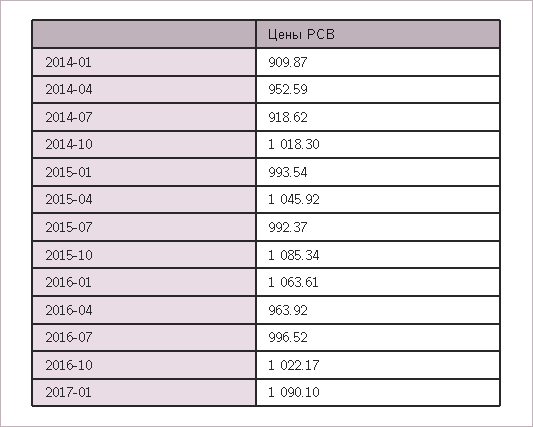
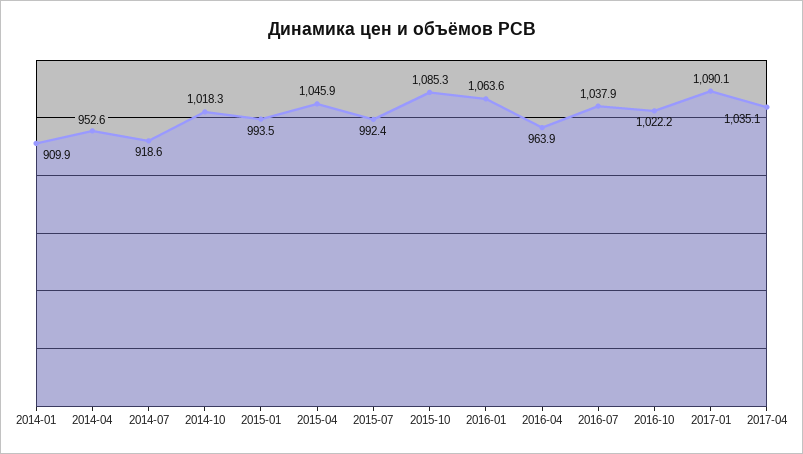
2016-07: 996.52 -> 1037.9
2017-04: none -> 1035.1

